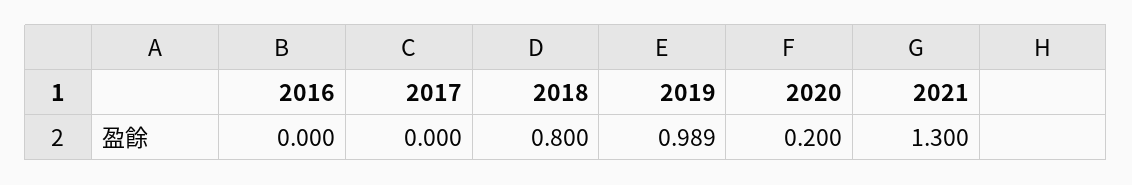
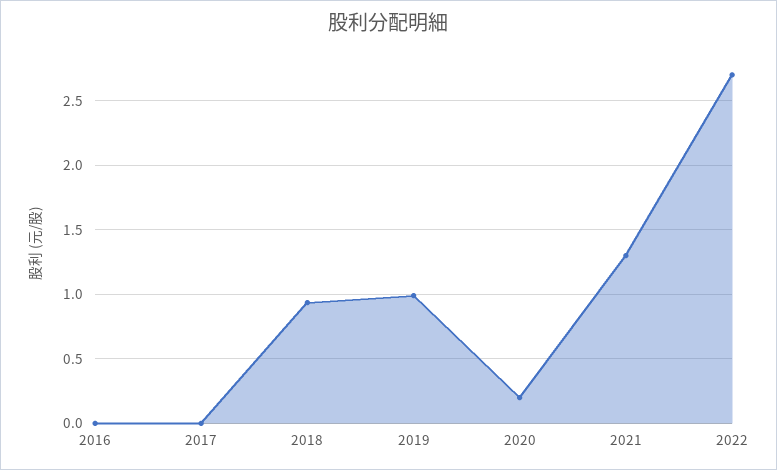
2018: 0.8 -> 0.95
2022: none -> 2.7

